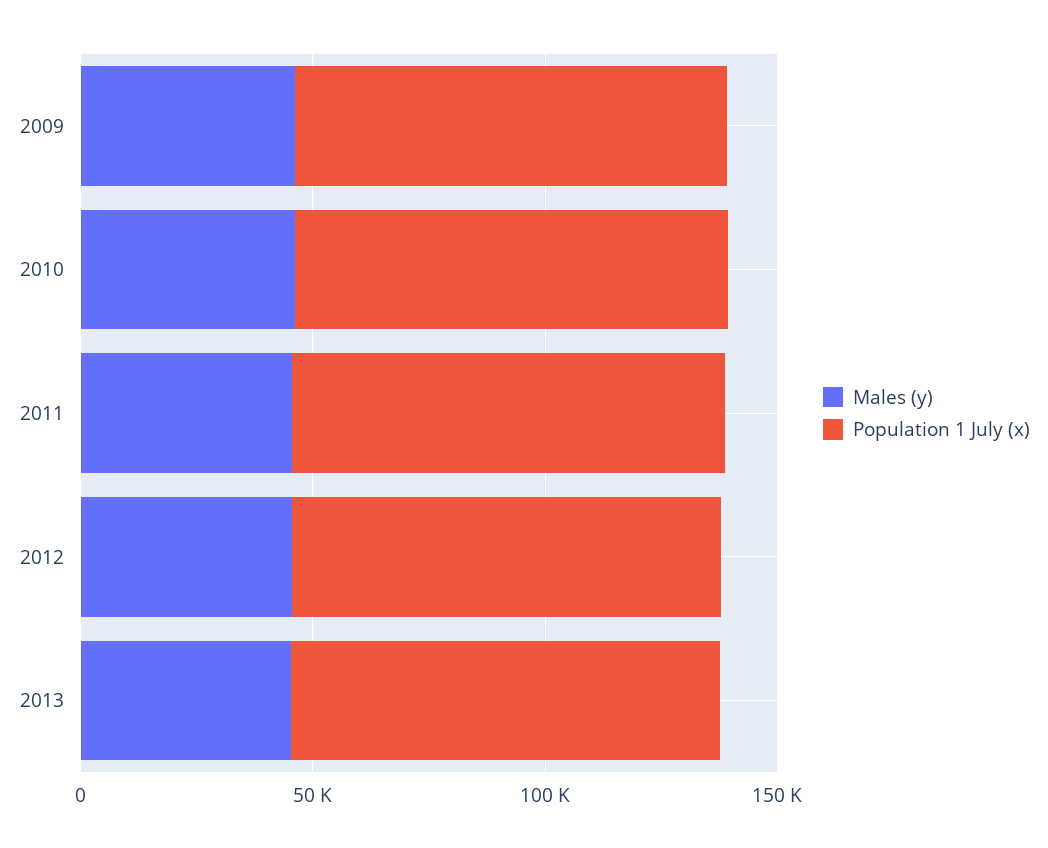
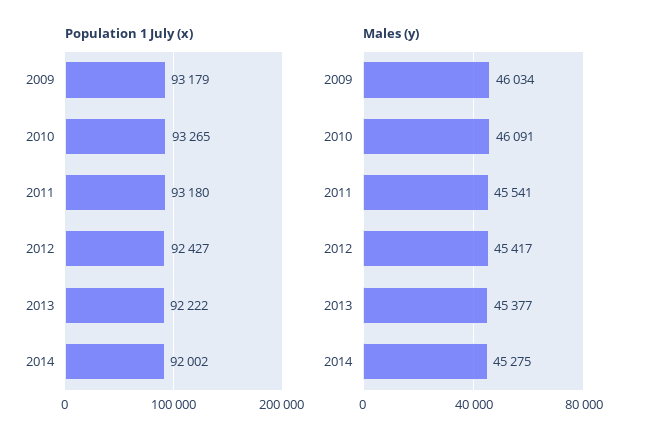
Population 1 July (x), 2014: none -> 92002
Males (y), 2014: none -> 45275

